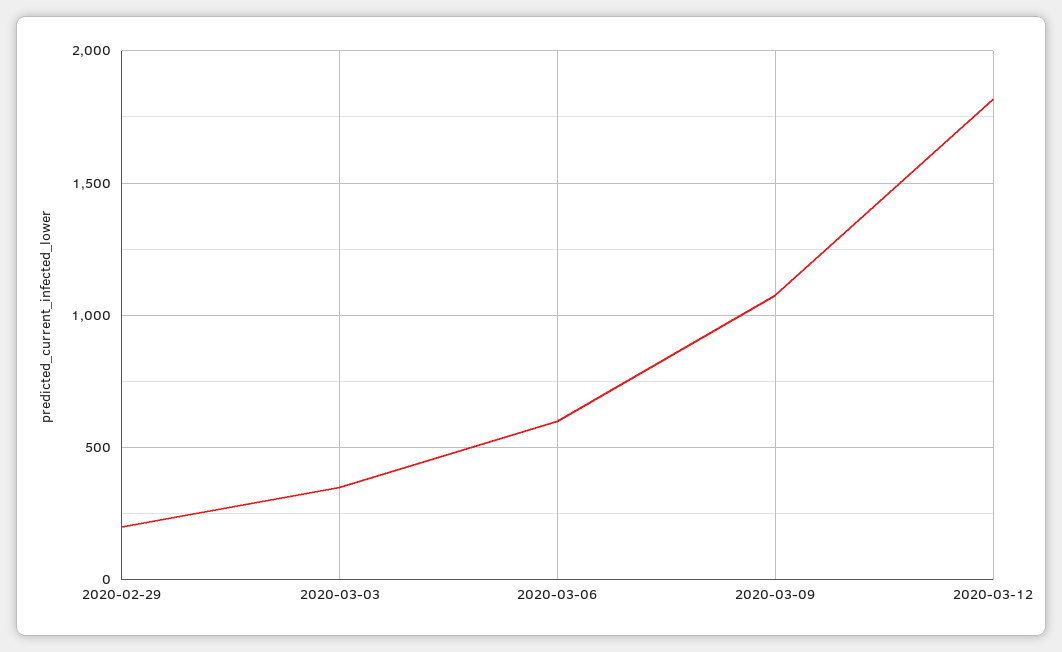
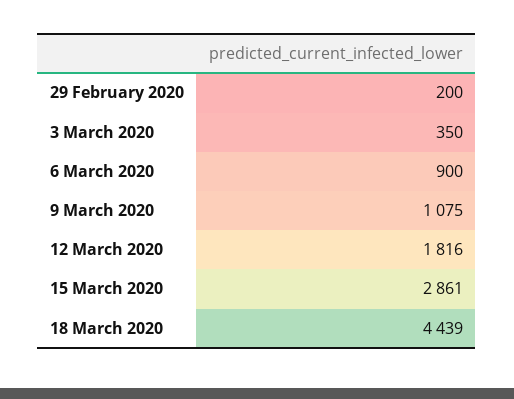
2020-03-06: 600 -> 900
15 March 2020: none -> 2861
18 March 2020: none -> 4439

